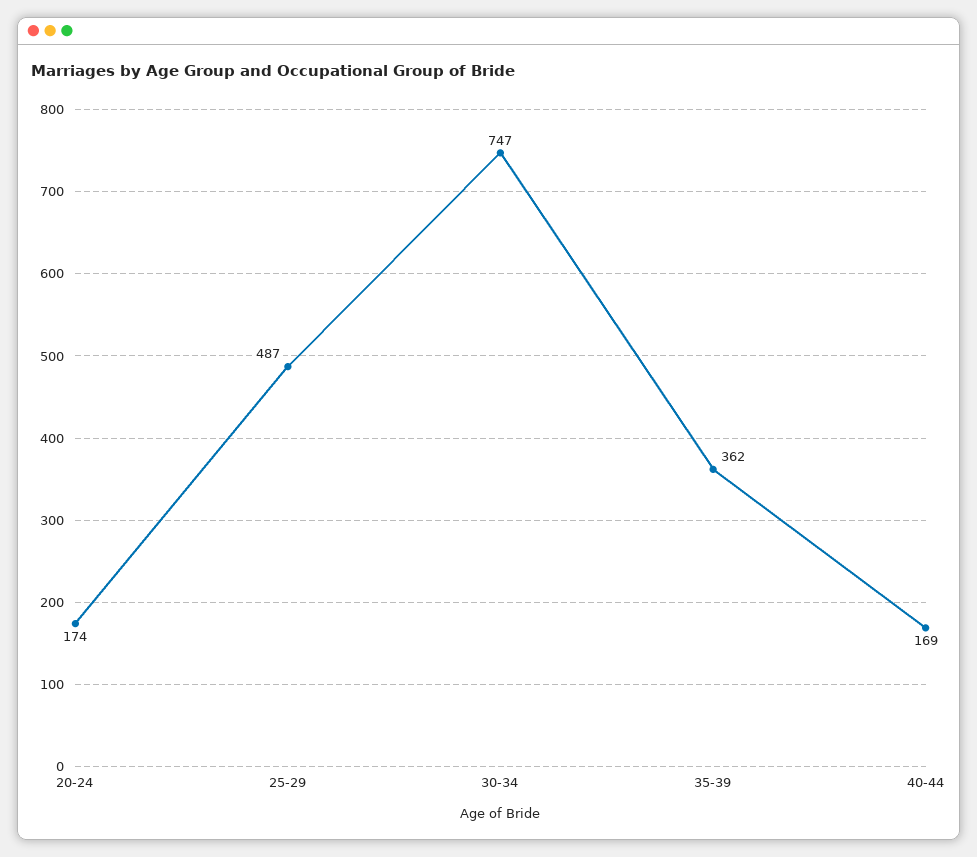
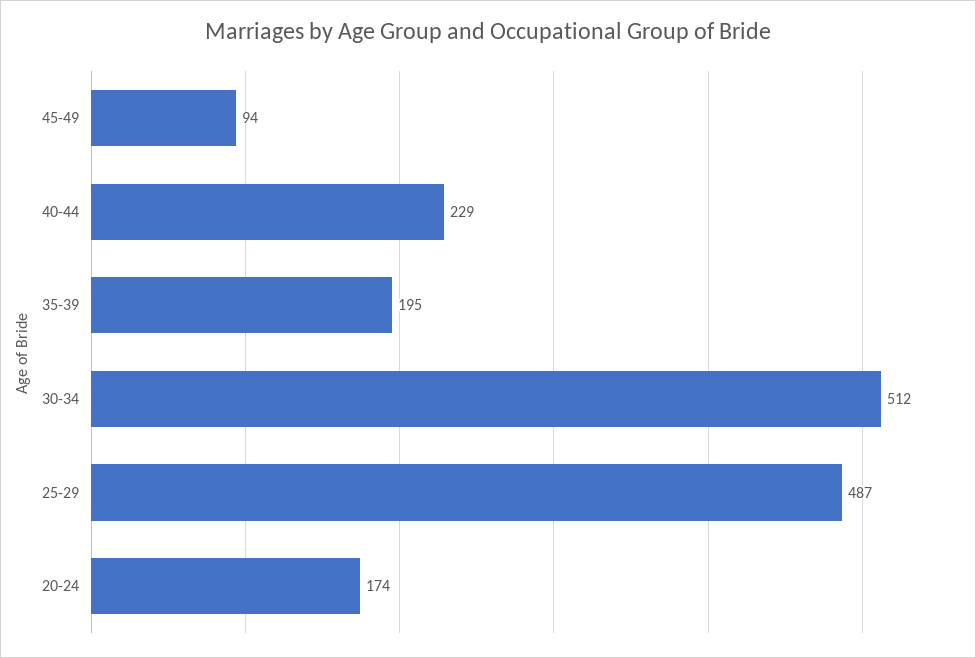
30-34: 747 -> 512
35-39: 362 -> 195
40-44: 169 -> 229
45-49: none -> 94

